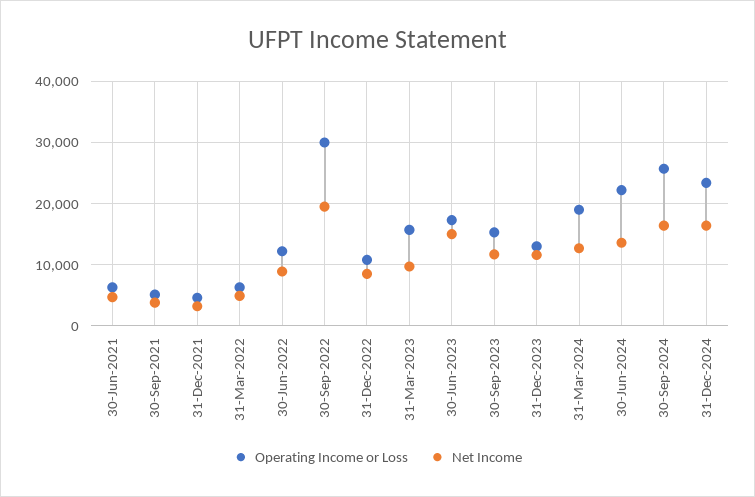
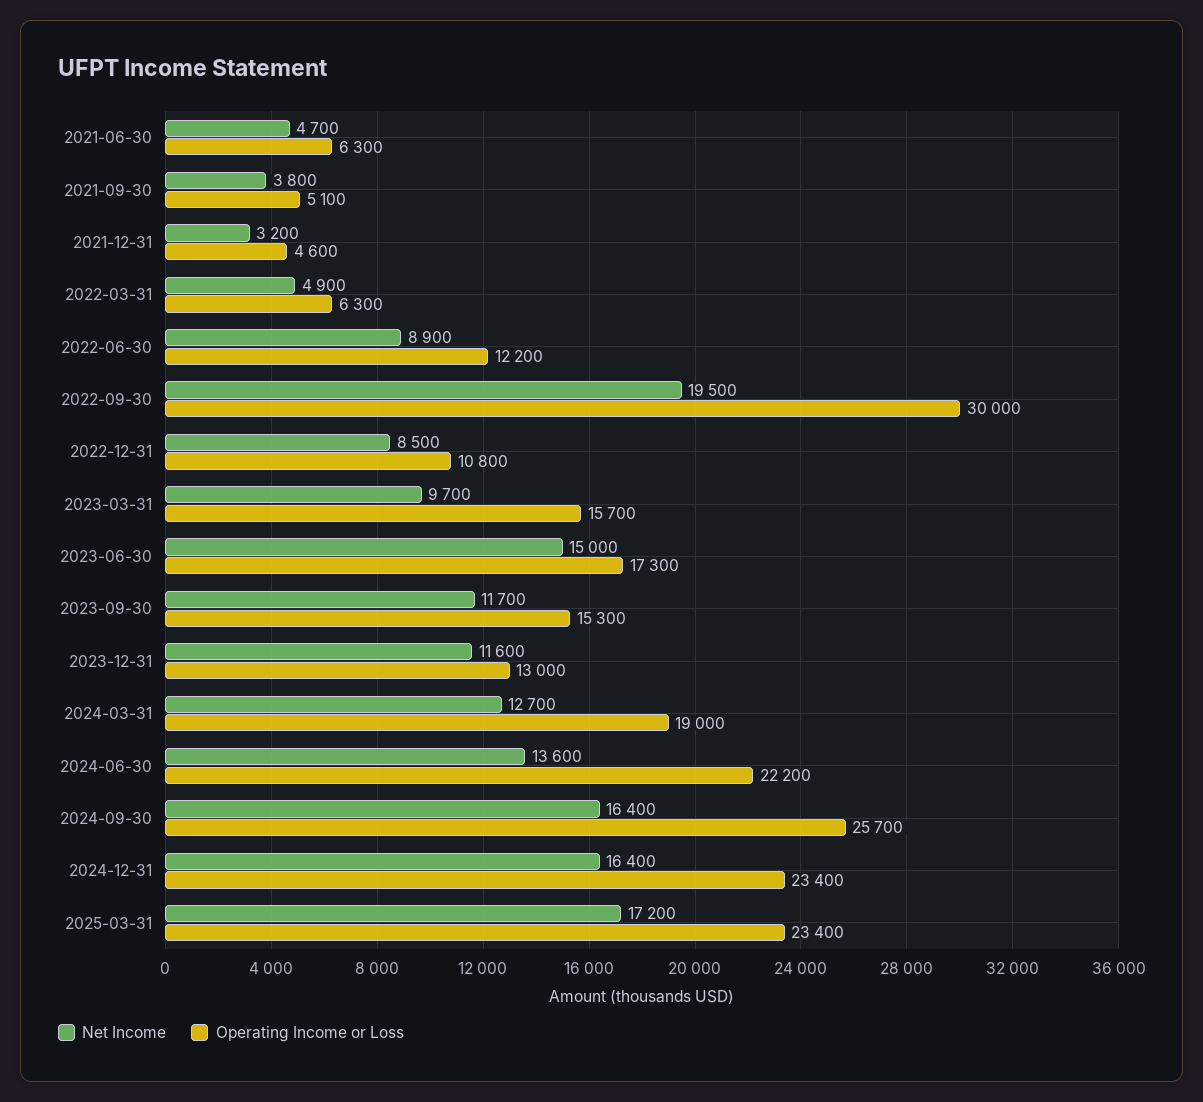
Net Income, 2025-03-31: none -> 17200
Operating Income or Loss, 2025-03-31: none -> 23400

